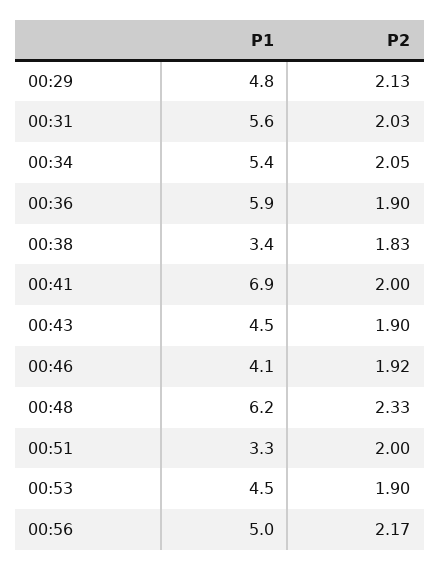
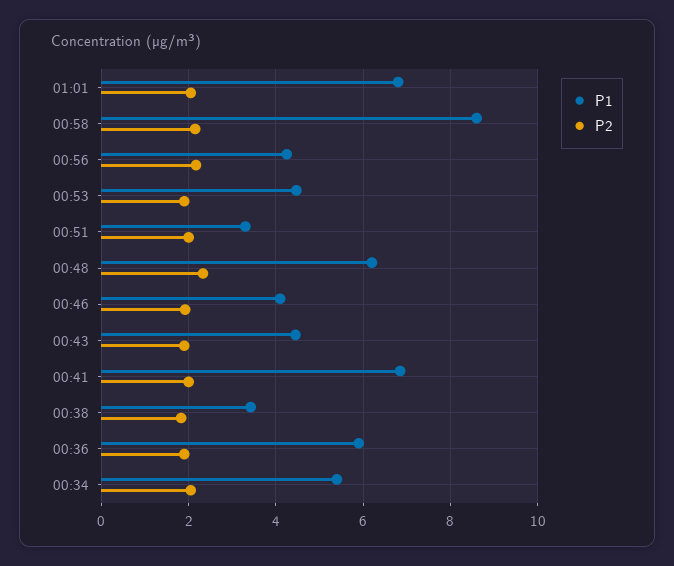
P1, 00:29: 4.8 -> none
P2, 00:29: 2.13 -> none
P1, 00:31: 5.6 -> none
P2, 00:31: 2.03 -> none
P1, 00:56: 5 -> 4.2
P1, 01:01: none -> 6.8
P2, 01:01: none -> 2
P1, 00:58: none -> 8.6
P2, 00:58: none -> 2.2

